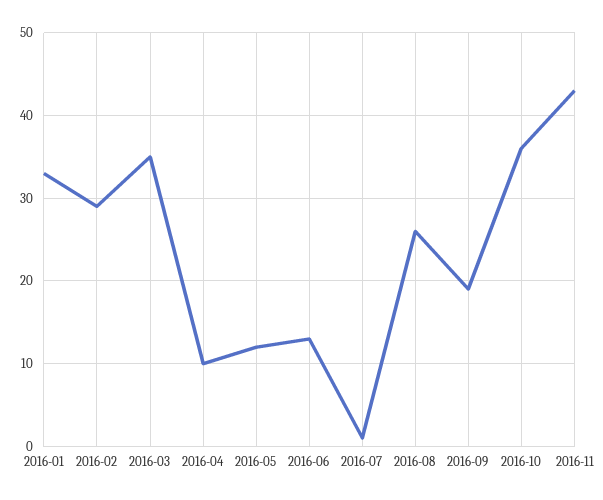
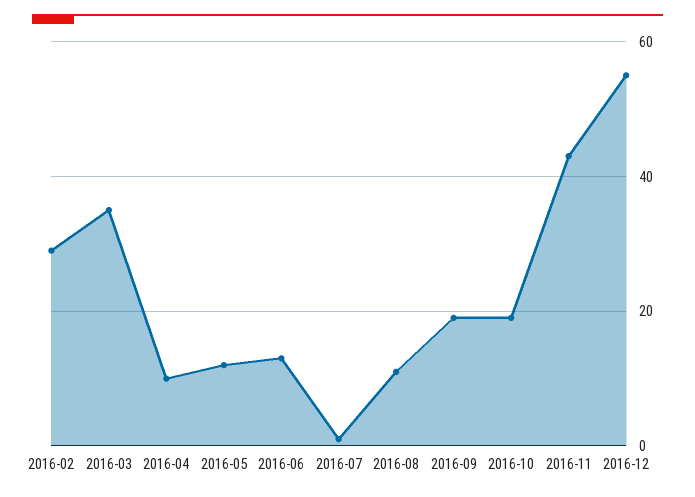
2016-01: 33 -> none
2016-08: 26 -> 10
2016-10: 36 -> 20
2016-12: none -> 55

